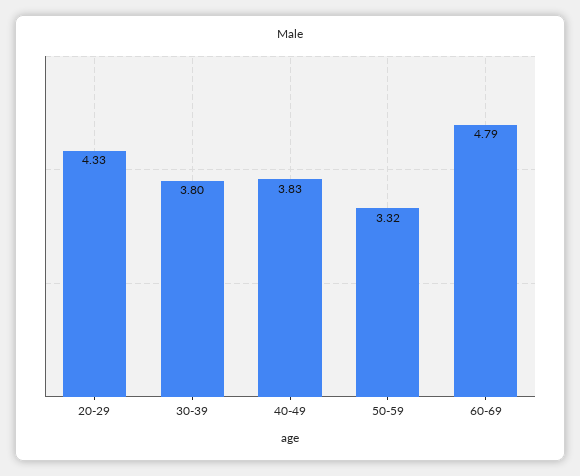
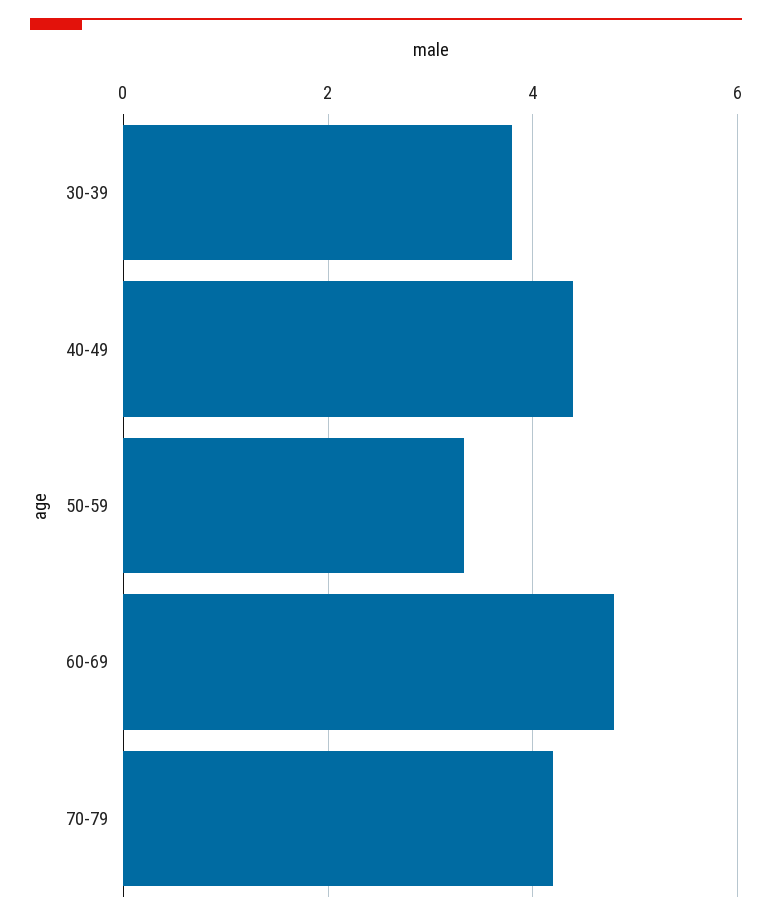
20-29: 4.33 -> none
40-49: 3.83 -> 4.4
70-79: none -> 4.2

